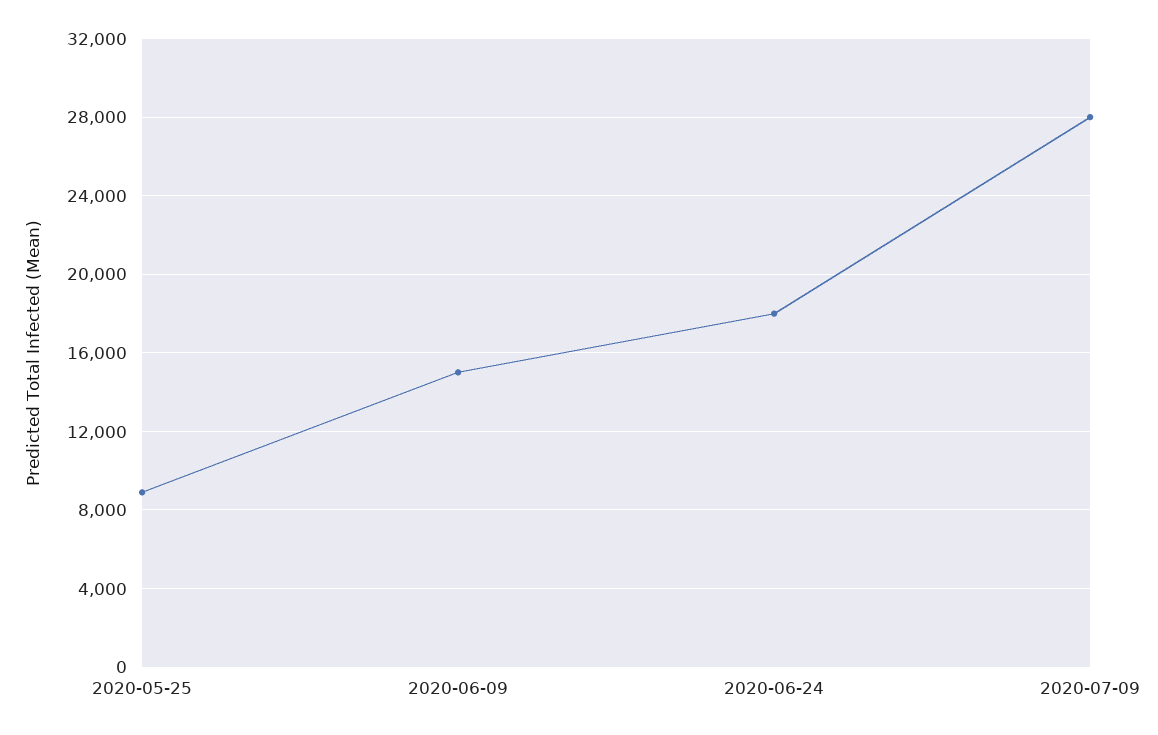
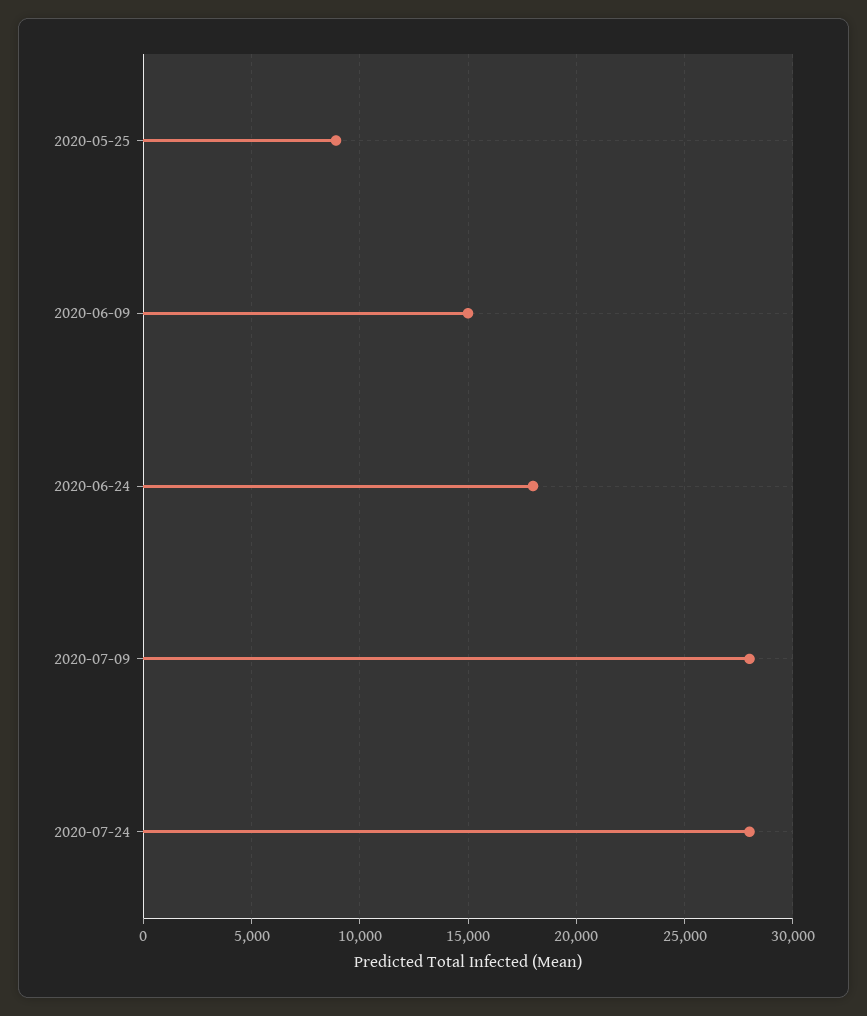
2020-07-24: none -> 28000

